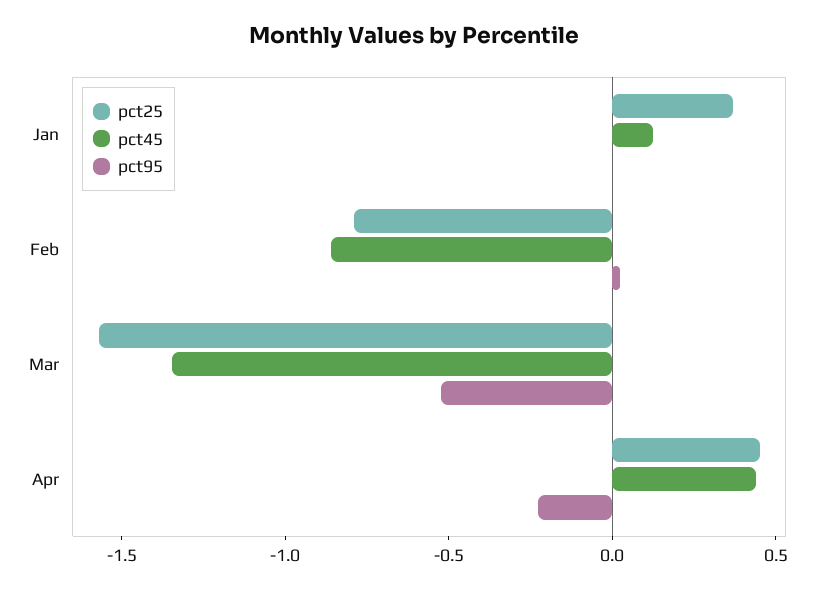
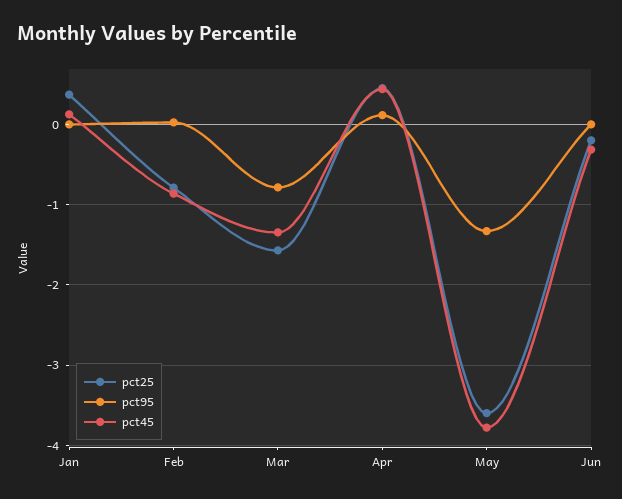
pct95, Mar: -0.5 -> -0.8
pct95, Apr: -0.2 -> 0.1
pct25, May: none -> -3.6
pct95, May: none -> -1.3
pct45, May: none -> -3.8
pct25, Jun: none -> -0.2
pct95, Jun: none -> 0
pct45, Jun: none -> -0.3

